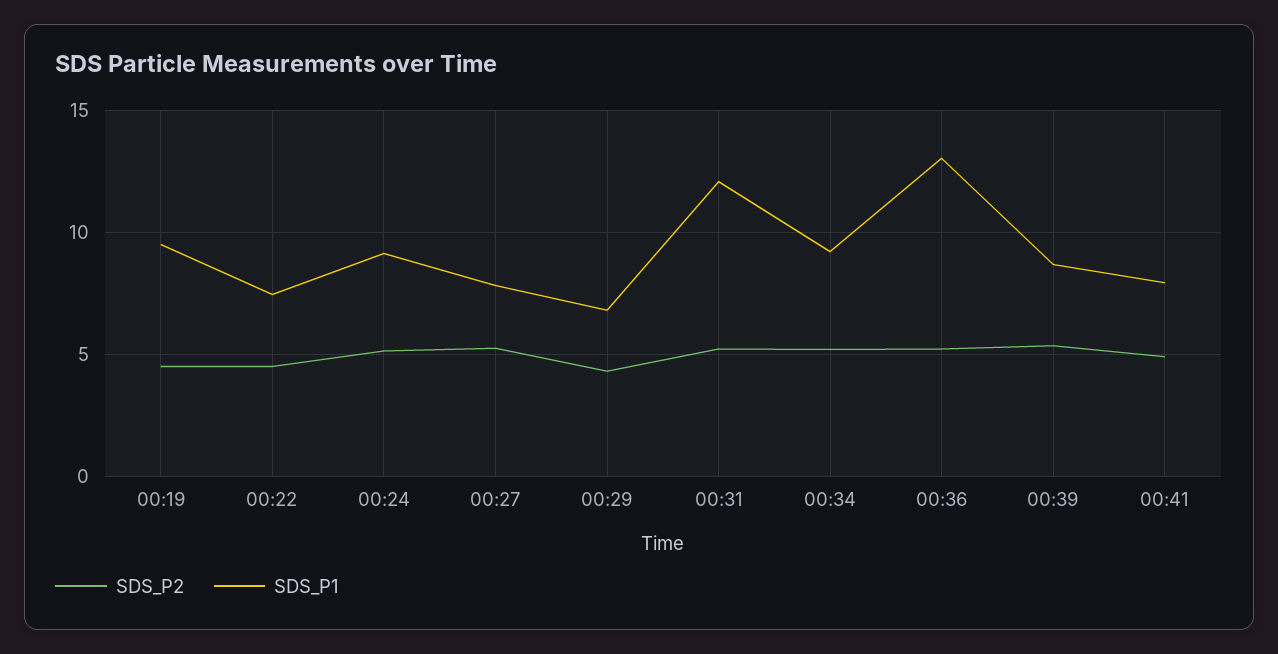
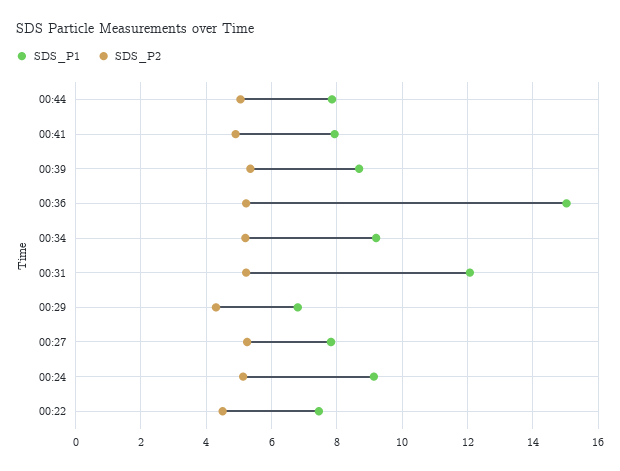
SDS_P2, 00:19: 4.5 -> none
SDS_P1, 00:19: 9.5 -> none
SDS_P1, 00:36: 13 -> 15
SDS_P1, 00:44: none -> 7.8
SDS_P2, 00:44: none -> 5

